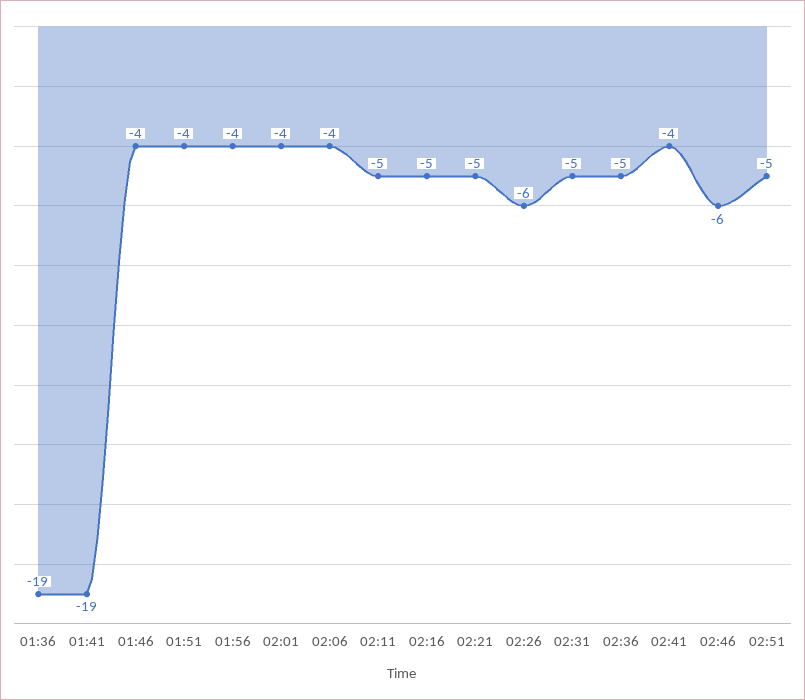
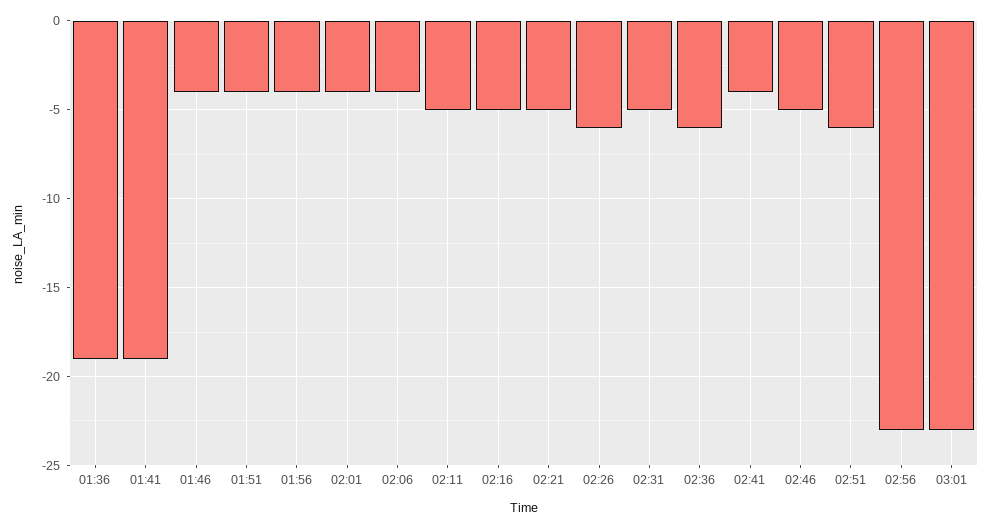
02:36: -5 -> -6
02:46: -6 -> -5
02:51: -5 -> -6
02:56: none -> -23
03:01: none -> -23

